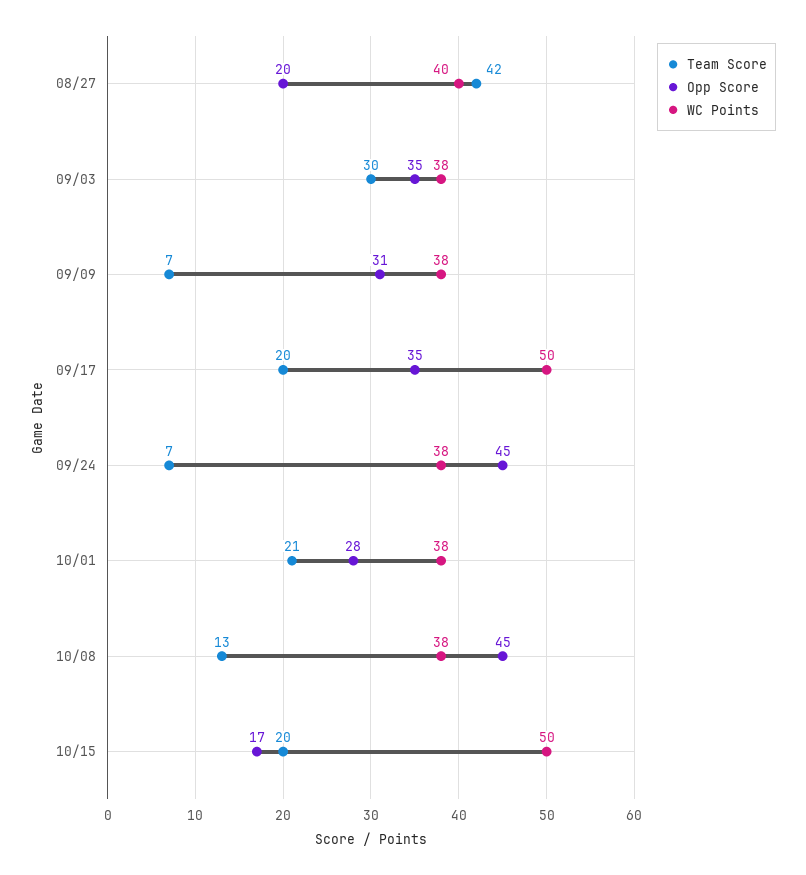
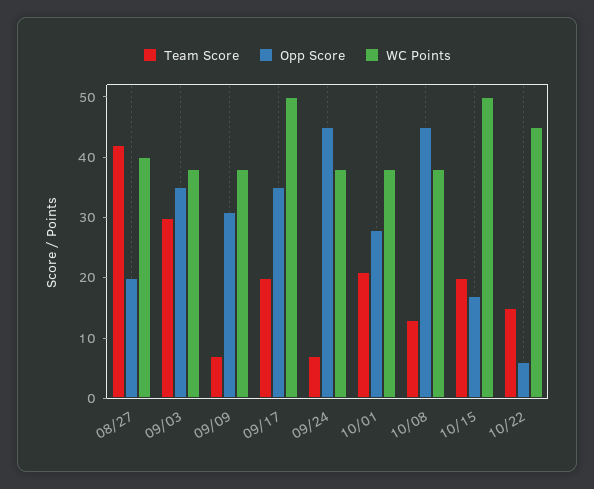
Team Score, 10/22: none -> 15
Opp Score, 10/22: none -> 5
WC Points, 10/22: none -> 45

